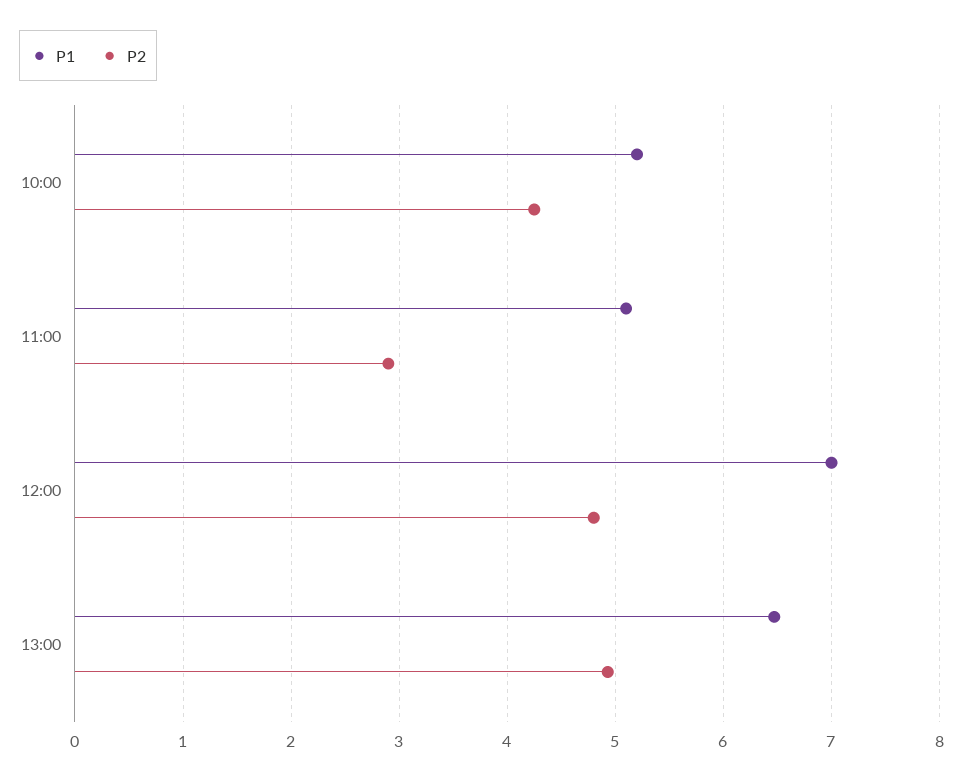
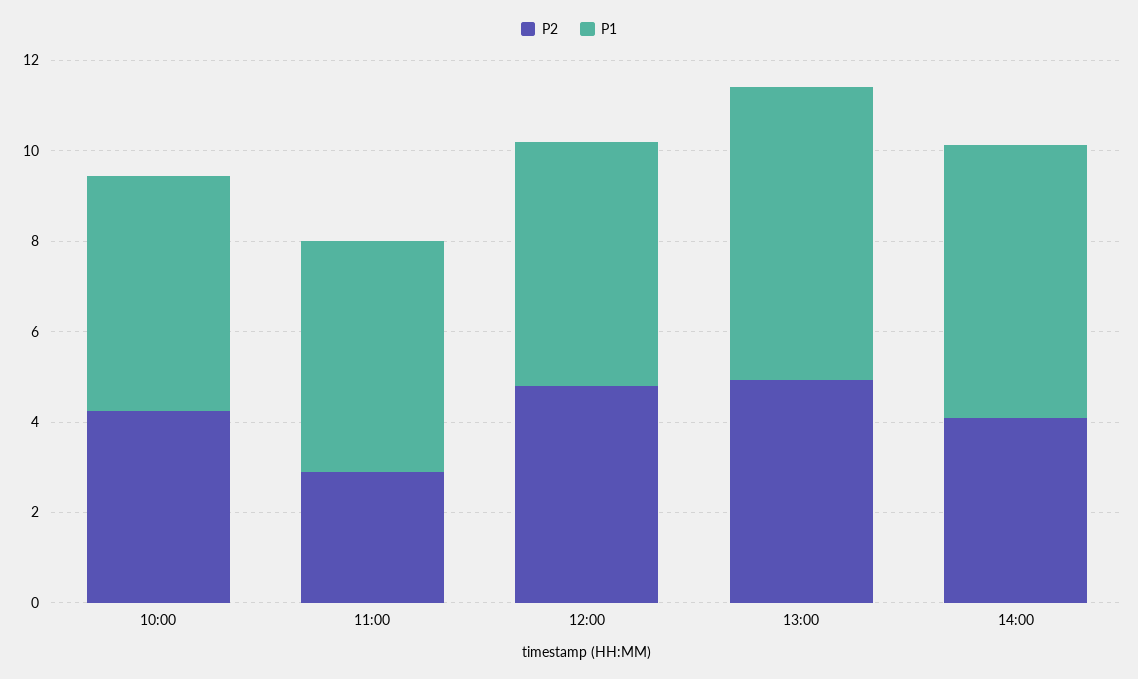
P1, 12:00: 7 -> 5.5
P2, 14:00: none -> 4
P1, 14:00: none -> 6

